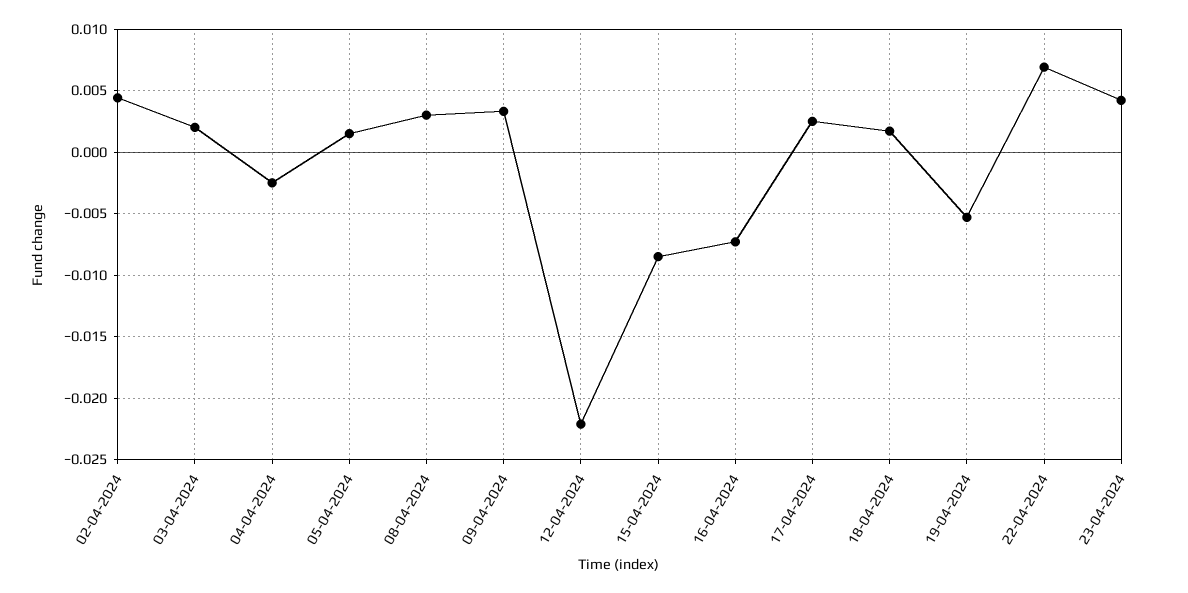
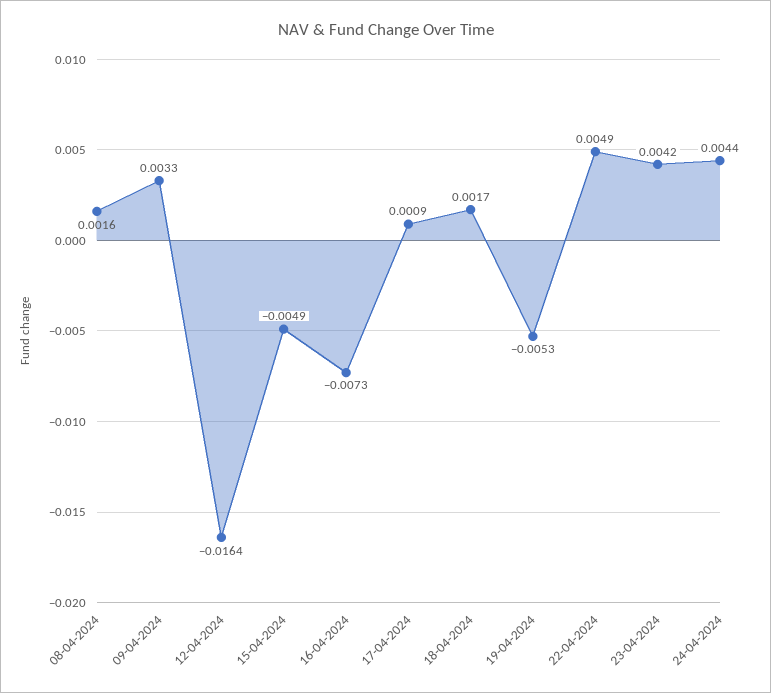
02-04-2024: 0.0045 -> none
03-04-2024: 0.002 -> none
04-04-2024: -0.0025 -> none
05-04-2024: 0.0015 -> none
08-04-2024: 0.003 -> 0.0016
12-04-2024: -0.022 -> -0.0164
15-04-2024: -0.0085 -> -0.0049
17-04-2024: 0.0025 -> 0.0009
22-04-2024: 0.007 -> 0.0049
24-04-2024: none -> 0.0044

